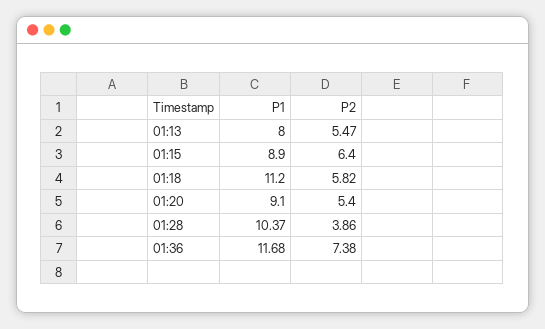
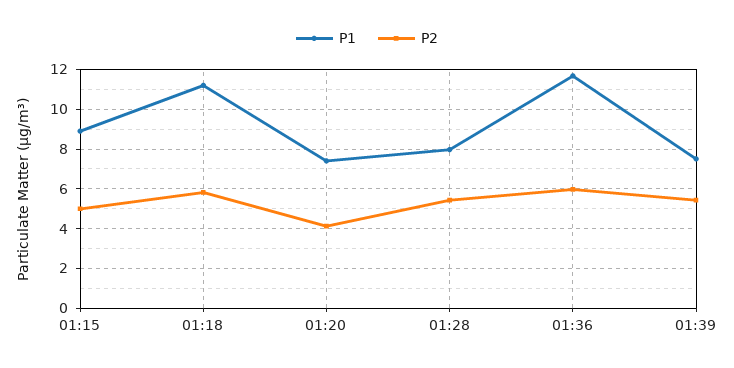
P1, 01:13: 8 -> none
P2, 01:13: 5.47 -> none
P2, 01:15: 6.4 -> 5
P1, 01:20: 9.1 -> 7.5
P2, 01:20: 5.4 -> 4
P1, 01:28: 10.37 -> 8
P2, 01:28: 3.86 -> 5.5
P2, 01:36: 7.38 -> 6
P1, 01:39: none -> 7.5
P2, 01:39: none -> 5.5

